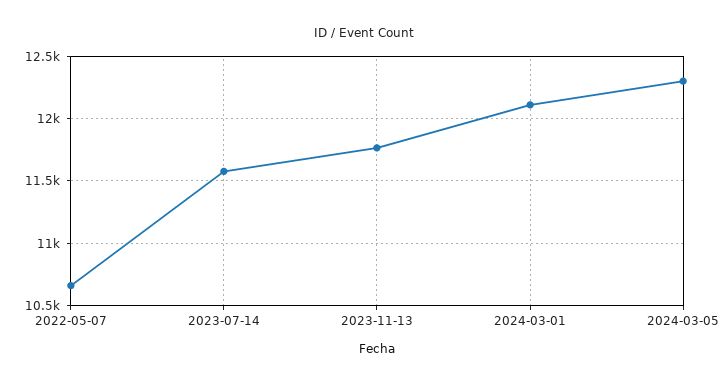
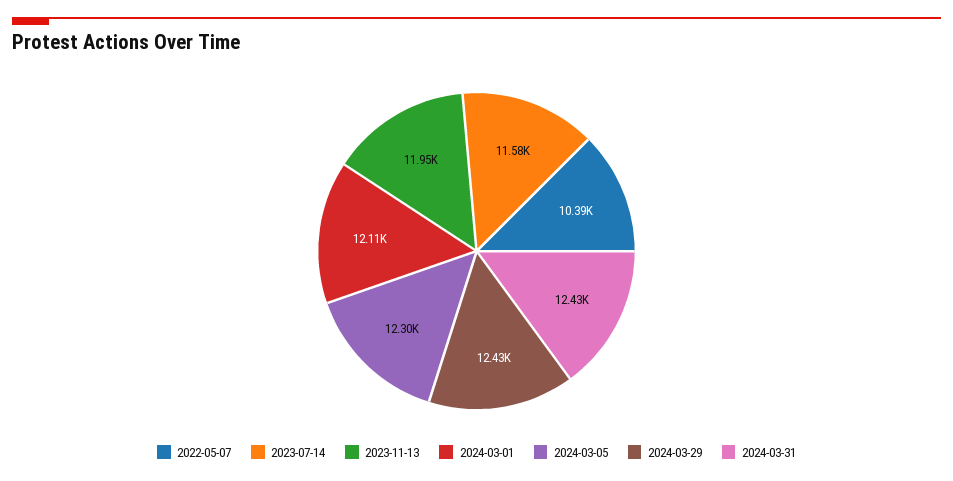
2022-05-07: 10650 -> 10390
2023-11-13: 11750 -> 11950
2024-03-29: none -> 12430
2024-03-31: none -> 12430

